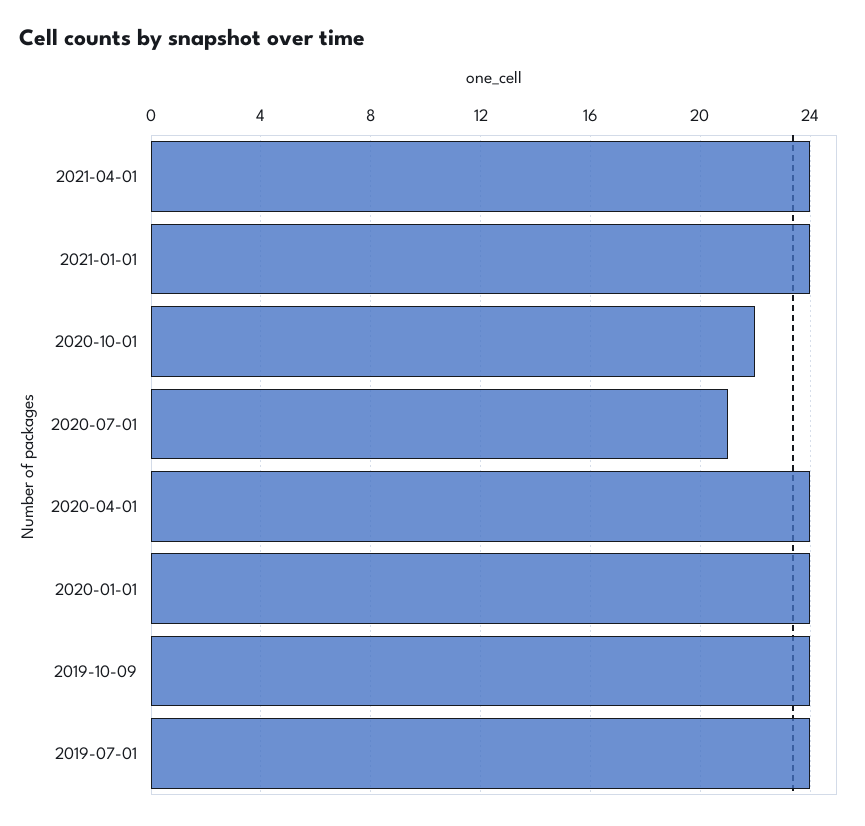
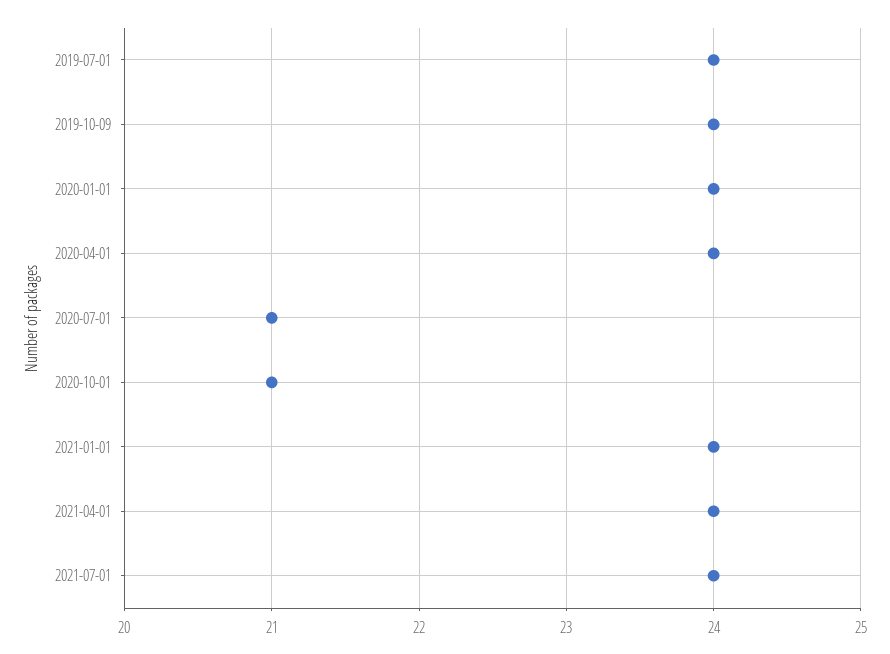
2020-10-01: 22 -> 21
2021-07-01: none -> 24

